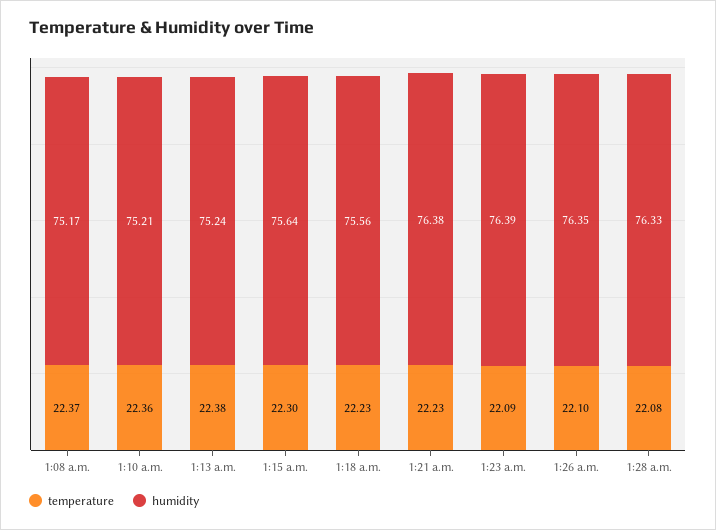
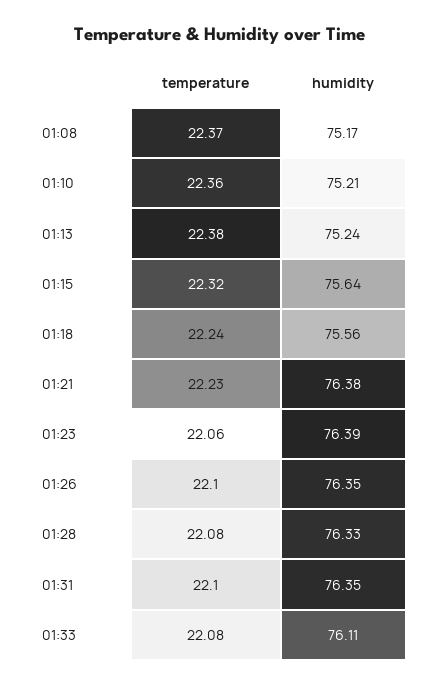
temperature, 1:15 a.m.: 22.3 -> 22.32
temperature, 1:18 a.m.: 22.23 -> 22.24
temperature, 1:23 a.m.: 22.09 -> 22.06
temperature, 01:31: none -> 22.1
humidity, 01:31: none -> 76.35
temperature, 01:33: none -> 22.08
humidity, 01:33: none -> 76.11

